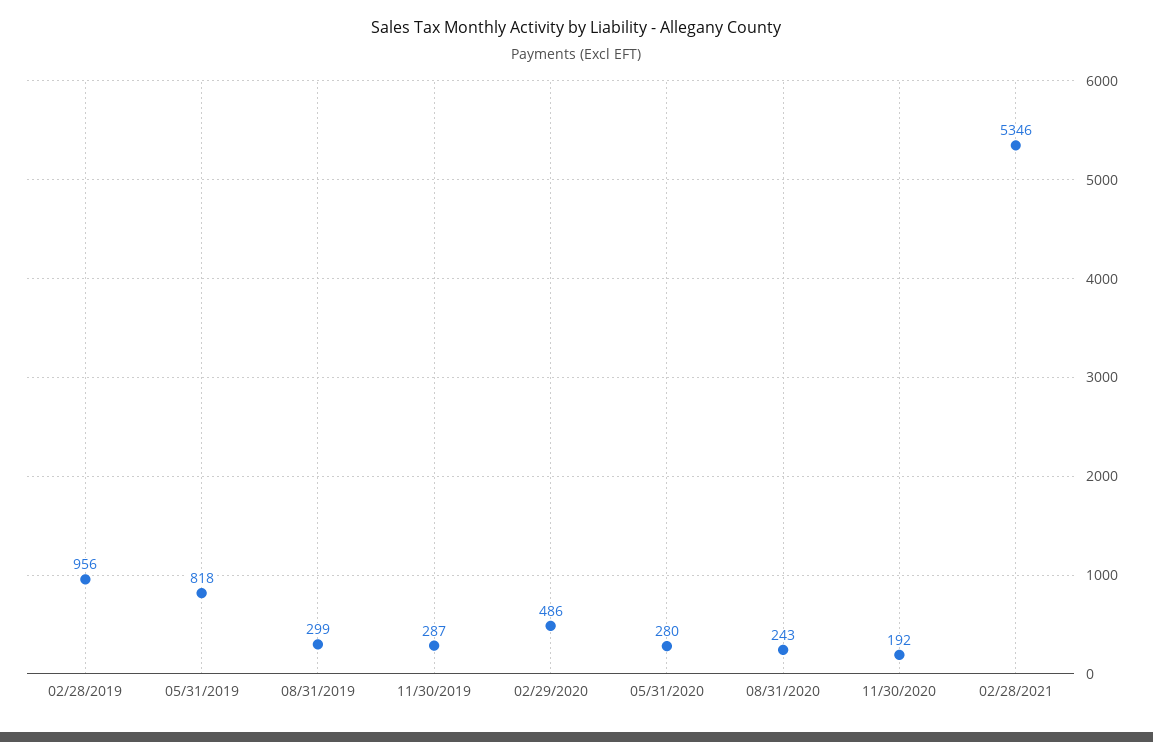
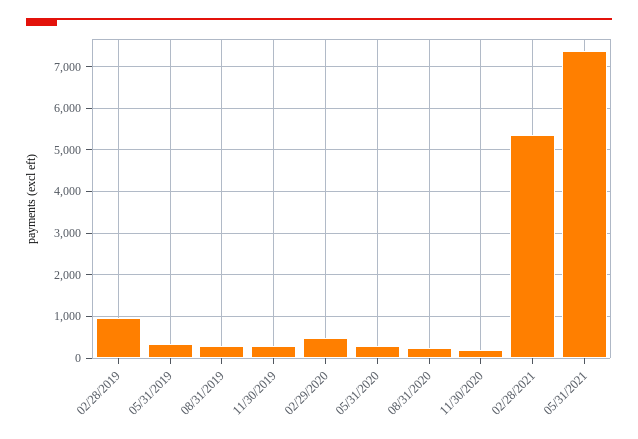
05/31/2019: 818 -> 400
05/31/2021: none -> 7400

